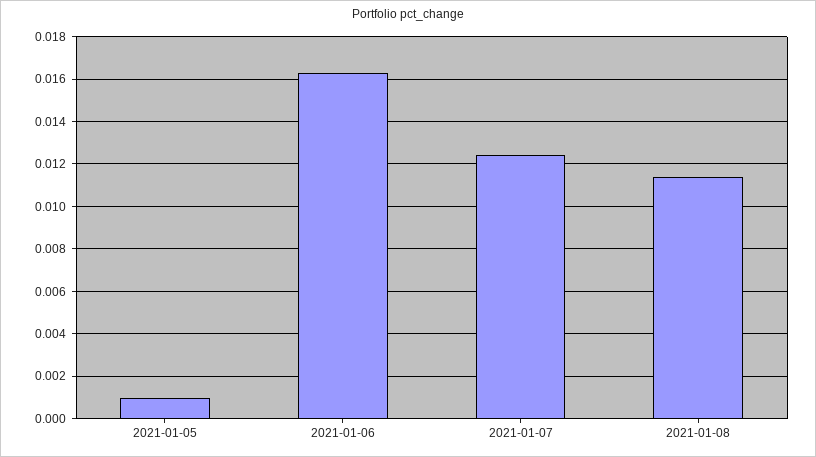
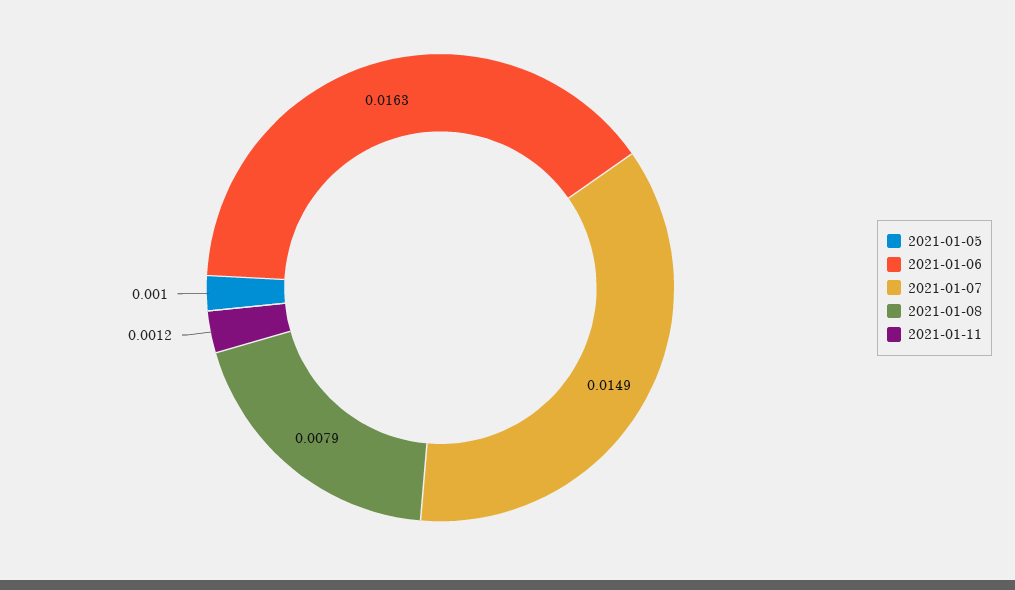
2021-01-07: 0.0125 -> 0.0149
2021-01-08: 0.0115 -> 0.0079
2021-01-11: none -> 0.0012

